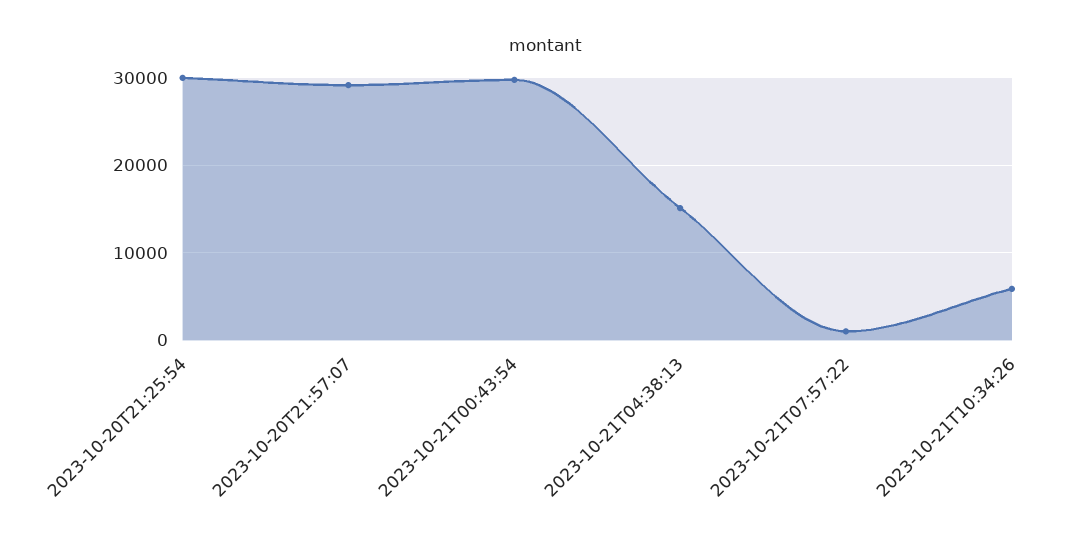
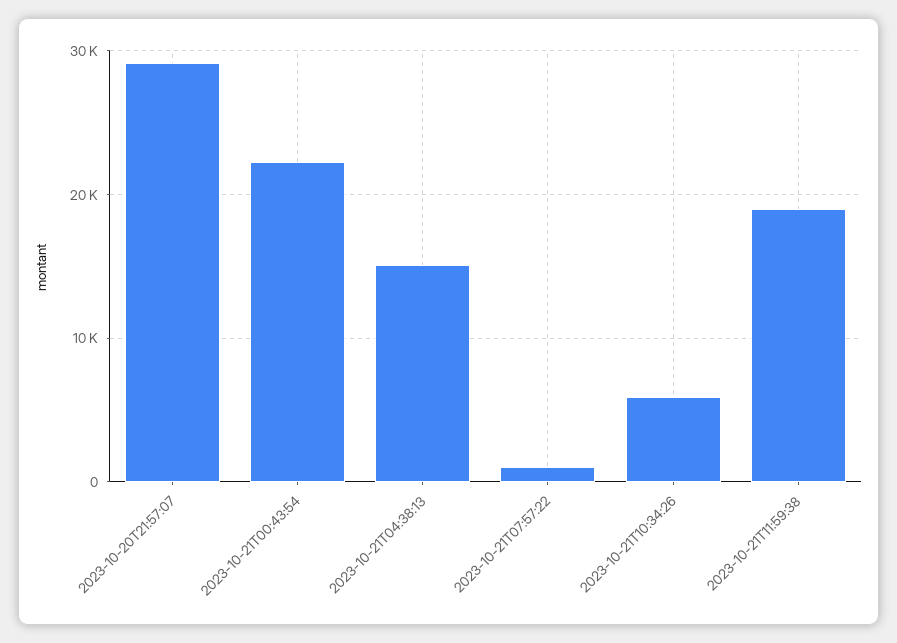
2023-10-20T21:25:54: 30000 -> none
2023-10-21T00:43:54: 30000 -> 22000
2023-10-21T11:59:38: none -> 19000

